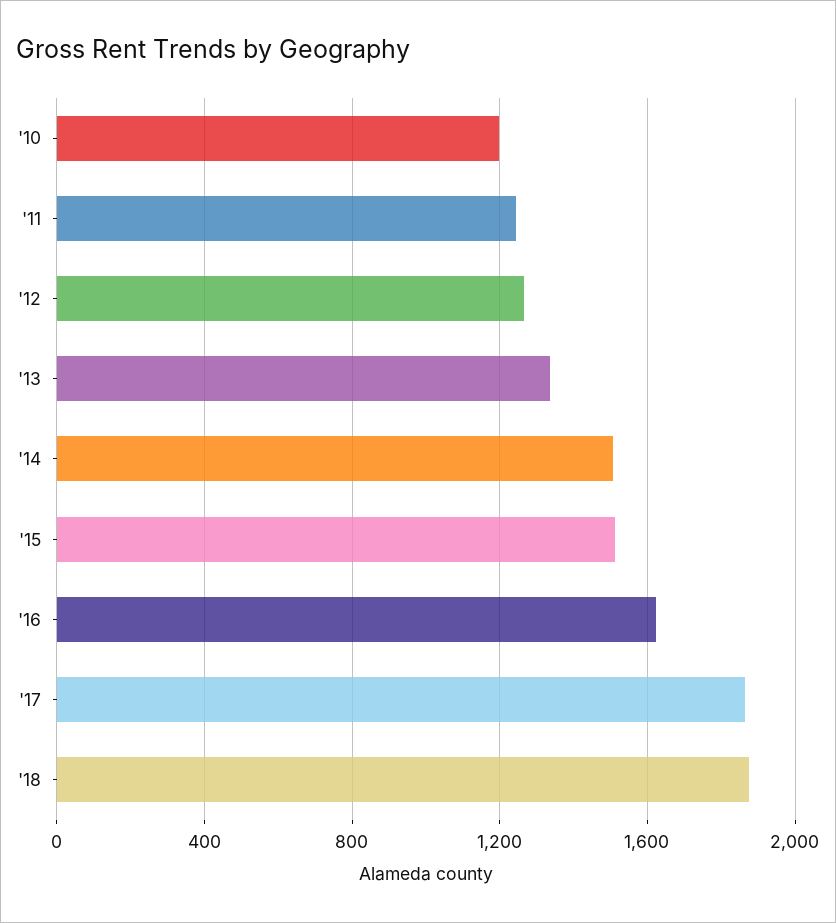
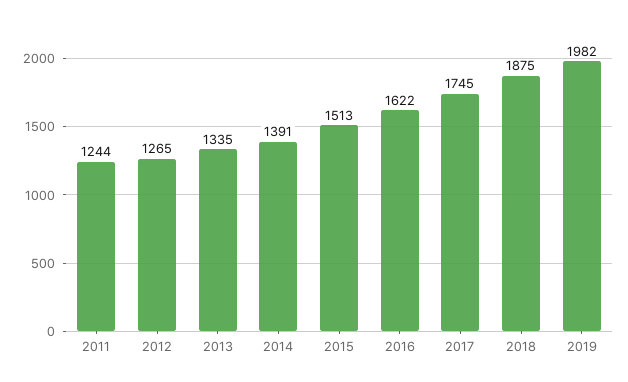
'10: 1200 -> none
'14: 1500 -> 1391
'17: 1850 -> 1745
2019: none -> 1982

